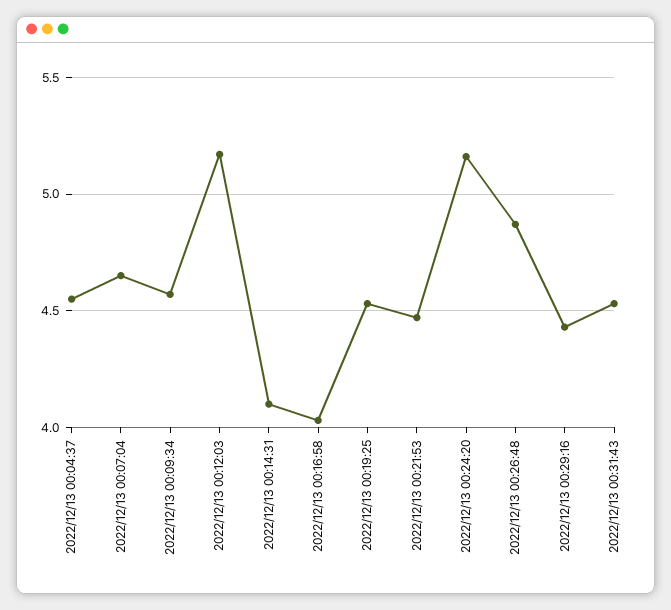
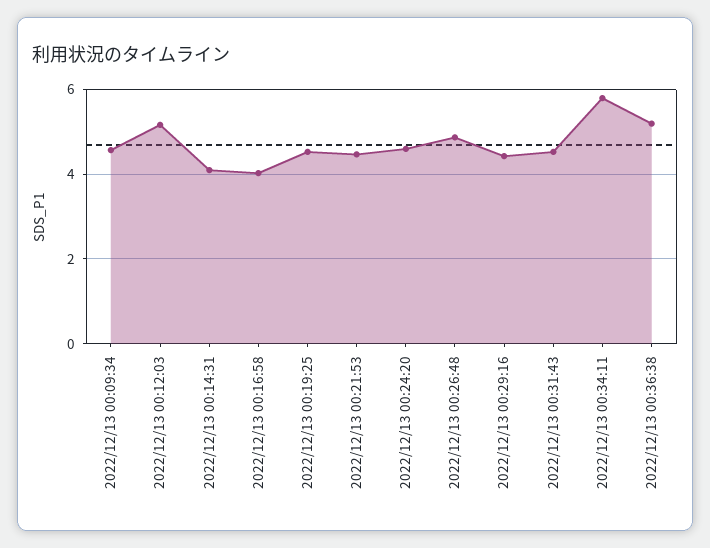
2022/12/13 00:04:37: 4.55 -> none
2022/12/13 00:07:04: 4.65 -> none
2022/12/13 00:24:20: 5.15 -> 4.6
2022/12/13 00:34:11: none -> 5.8
2022/12/13 00:36:38: none -> 5.2

